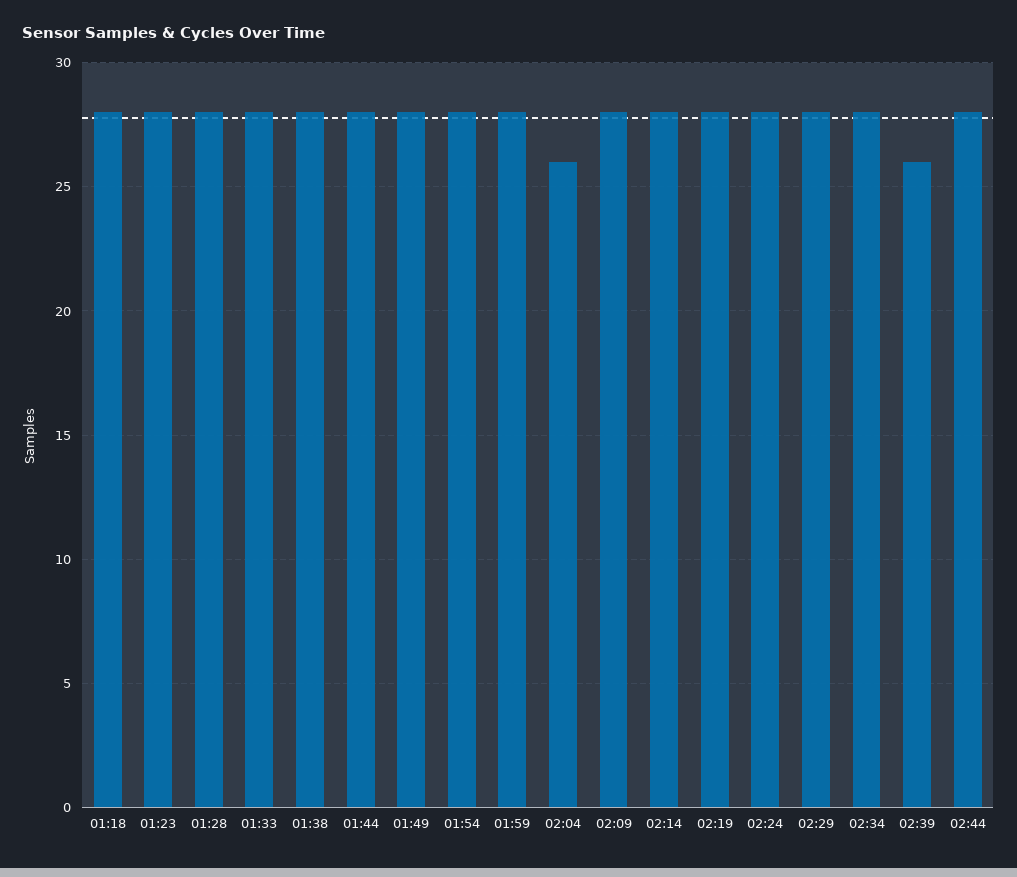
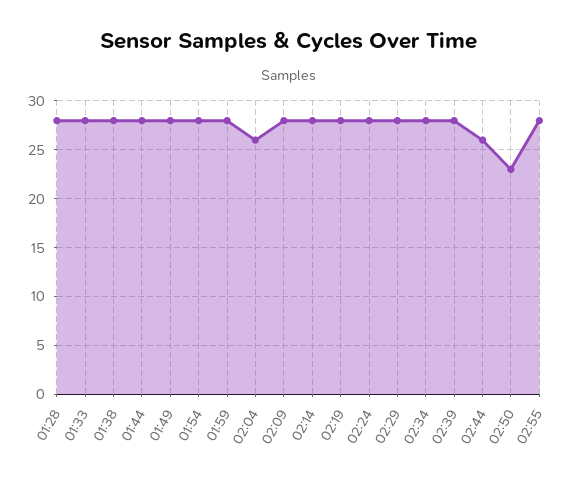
01:18: 28 -> none
01:23: 28 -> none
02:39: 26 -> 28
02:44: 28 -> 26
02:50: none -> 23
02:55: none -> 28

